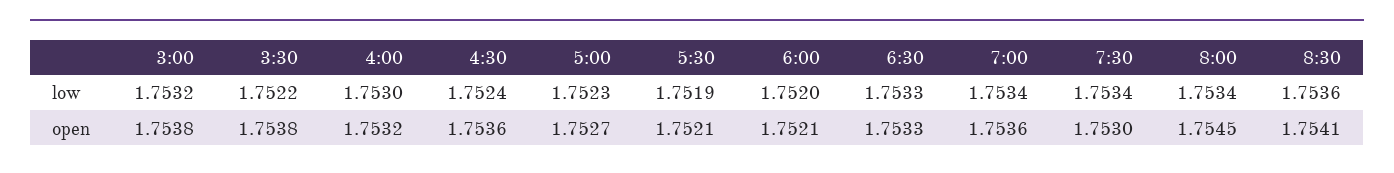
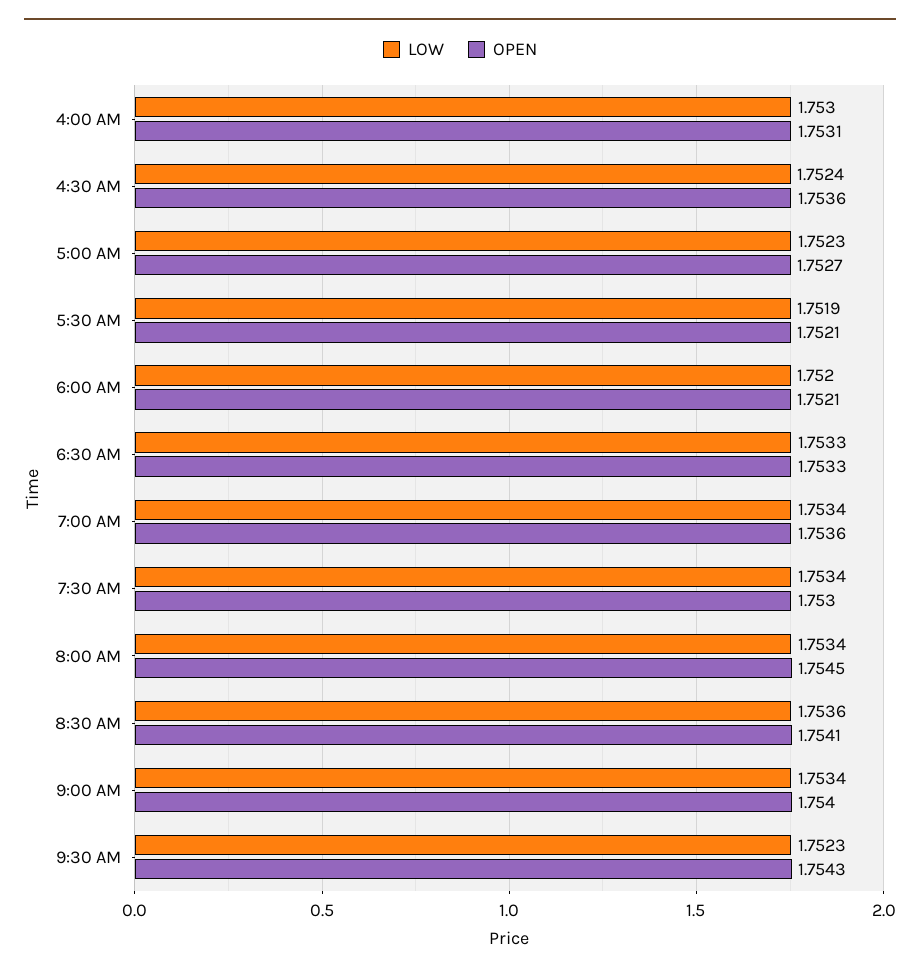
low, 3:00: 1.7532 -> none
low, 3:30: 1.7522 -> none
open, 3:00: 1.7538 -> none
open, 3:30: 1.7538 -> none
open, 4:00: 1.7532 -> 1.7531
low, 9:00 AM: none -> 1.7534
open, 9:00 AM: none -> 1.754
low, 9:30 AM: none -> 1.7523
open, 9:30 AM: none -> 1.7543

